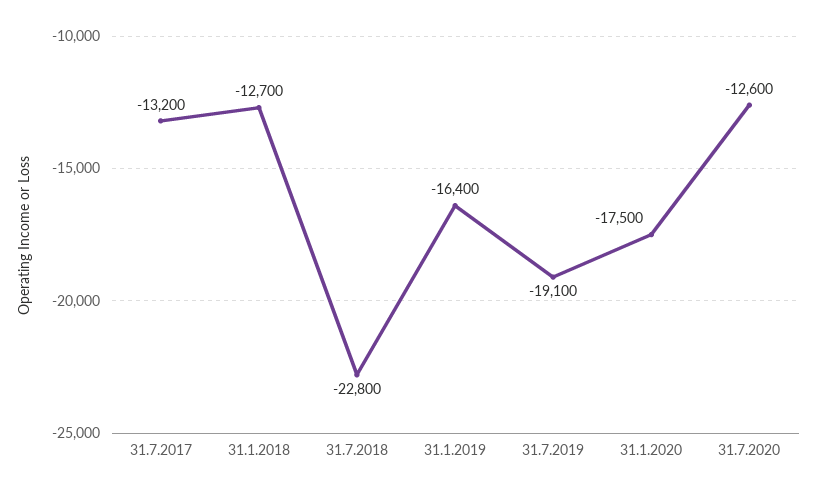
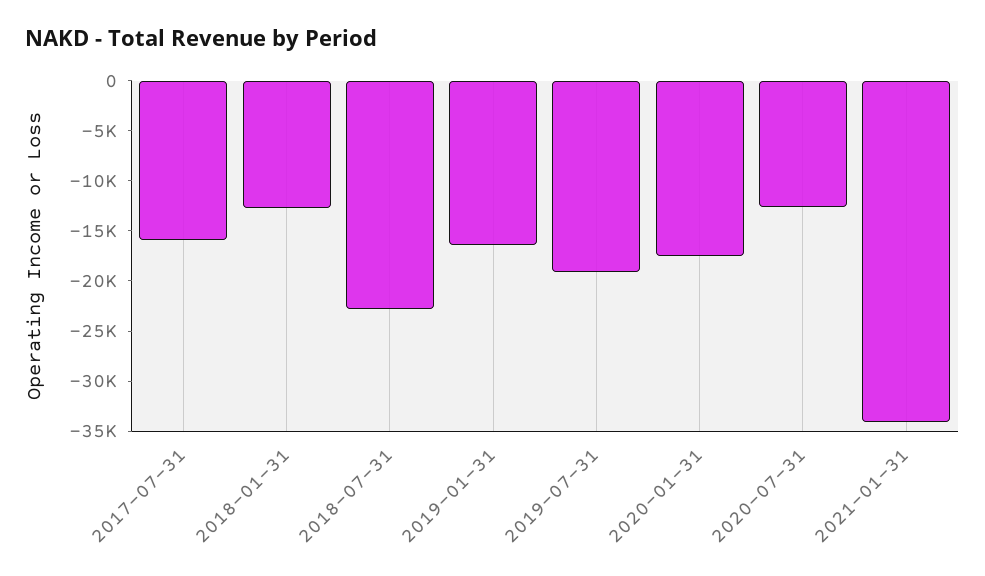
31.7.2017: -13200 -> -16000
2021-01-31: none -> -34000

